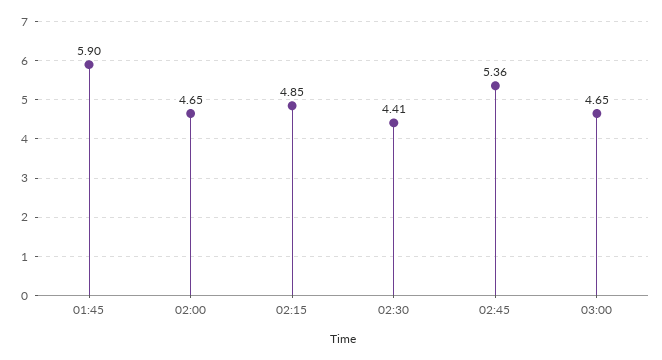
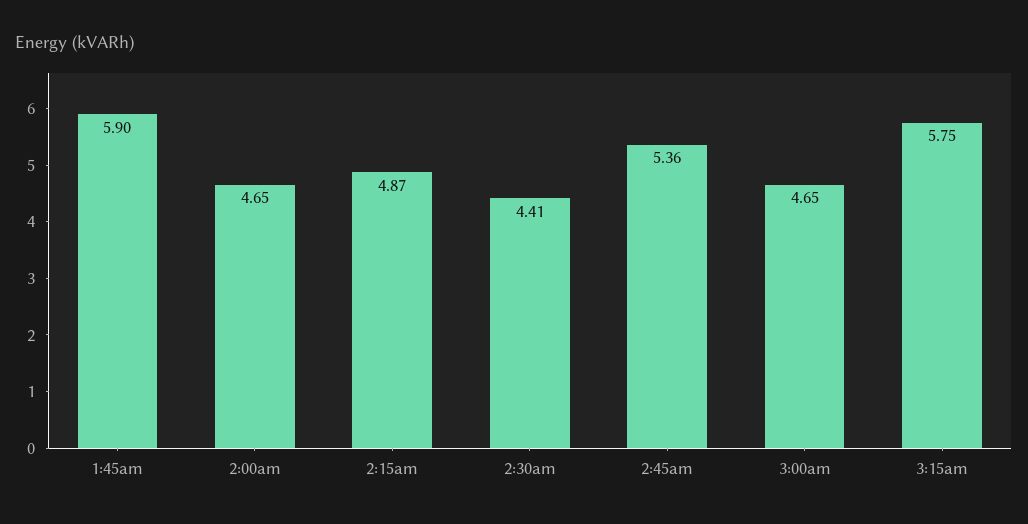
02:15: 4.85 -> 4.87
3:15am: none -> 5.75

